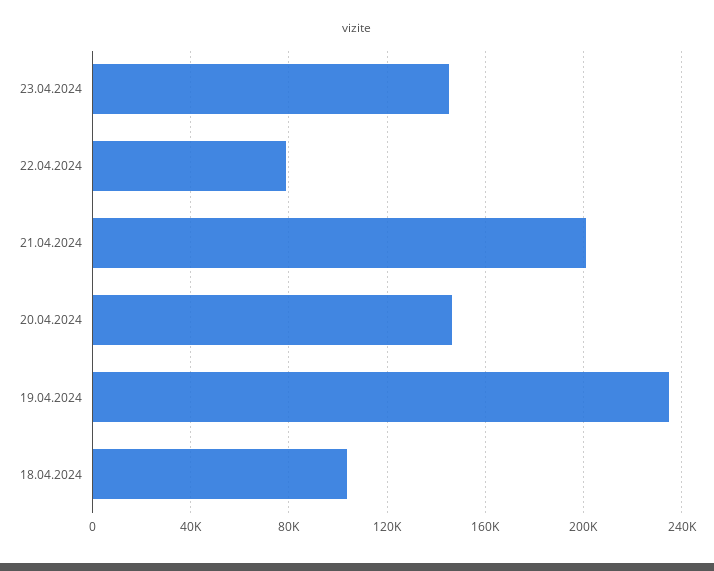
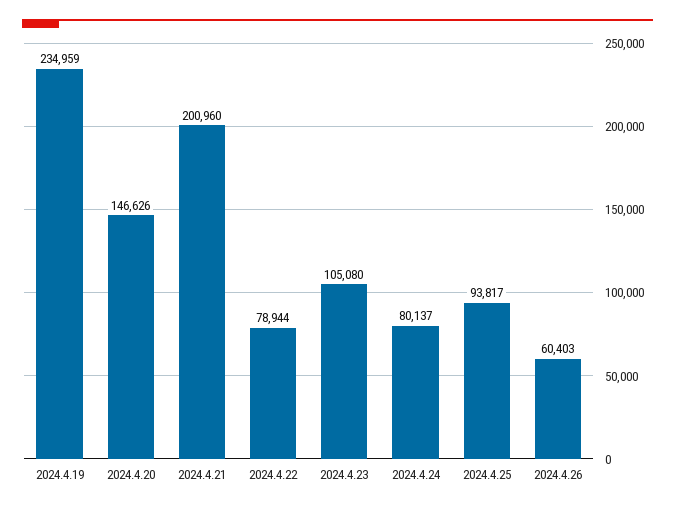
23.04.2024: 145000 -> 105080
18.04.2024: 105000 -> none
2024.4.24: none -> 80137
2024.4.25: none -> 93817
2024.4.26: none -> 60403

